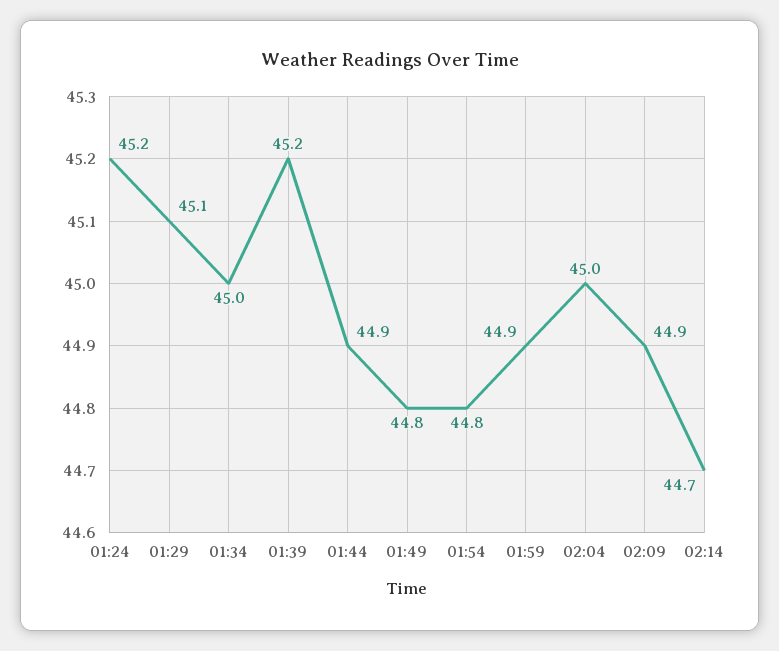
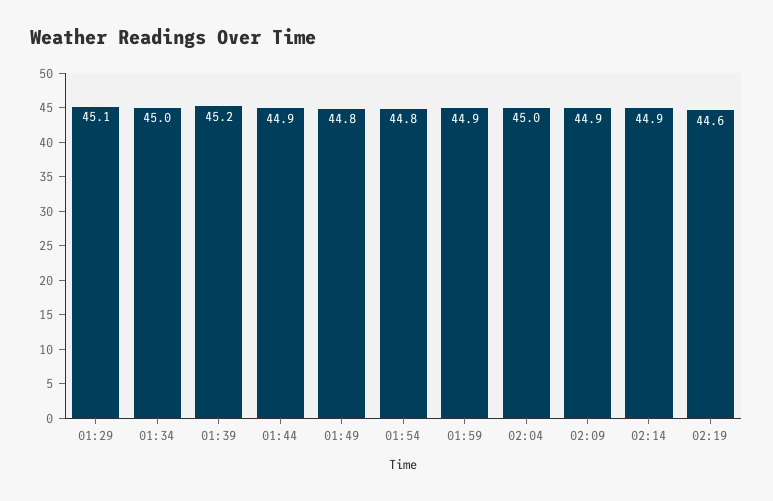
01:24: 45.2 -> none
02:14: 44.7 -> 44.9
02:19: none -> 44.6

